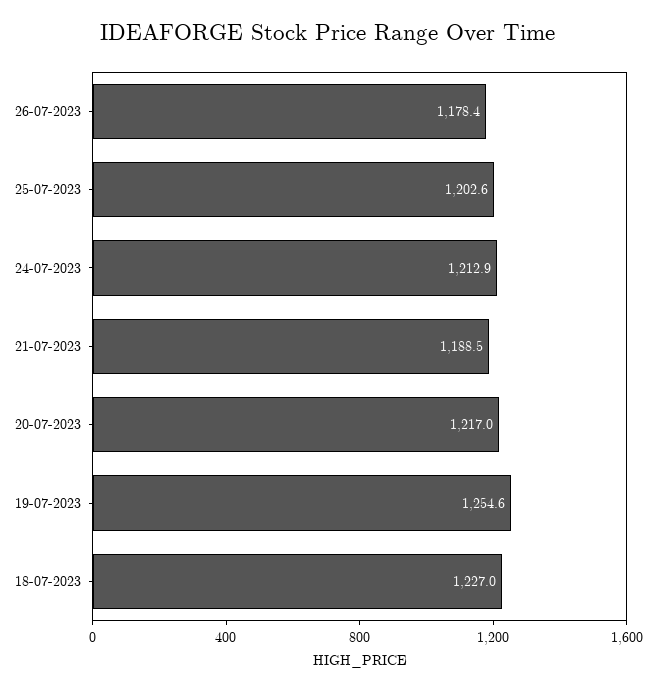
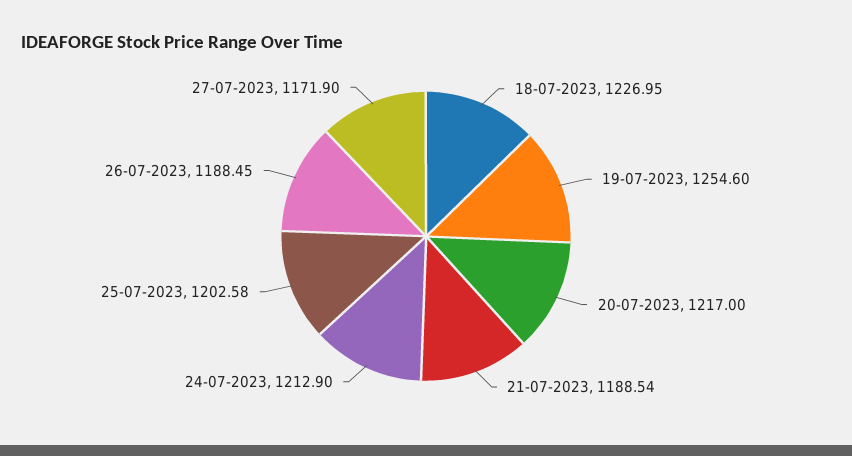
26-07-2023: 1178.4 -> 1188.45
27-07-2023: none -> 1171.9

